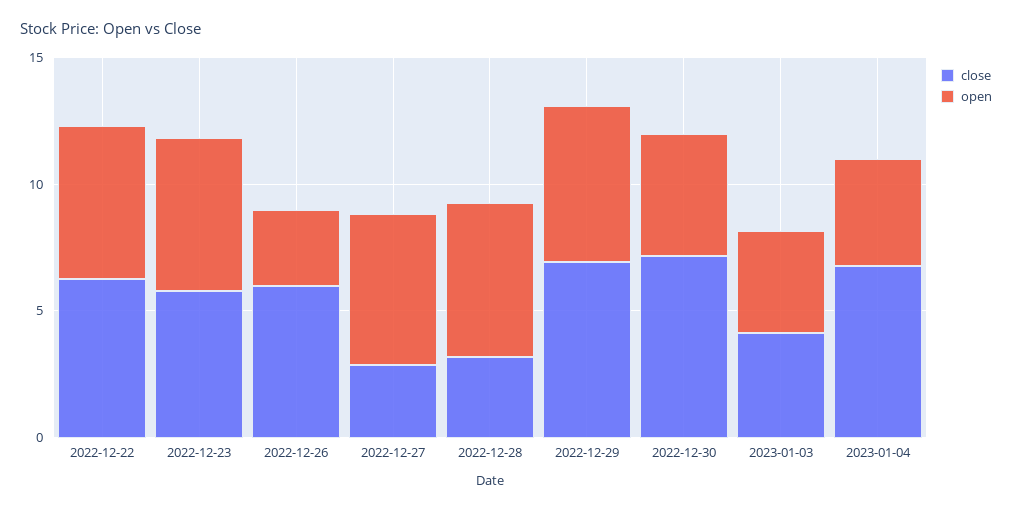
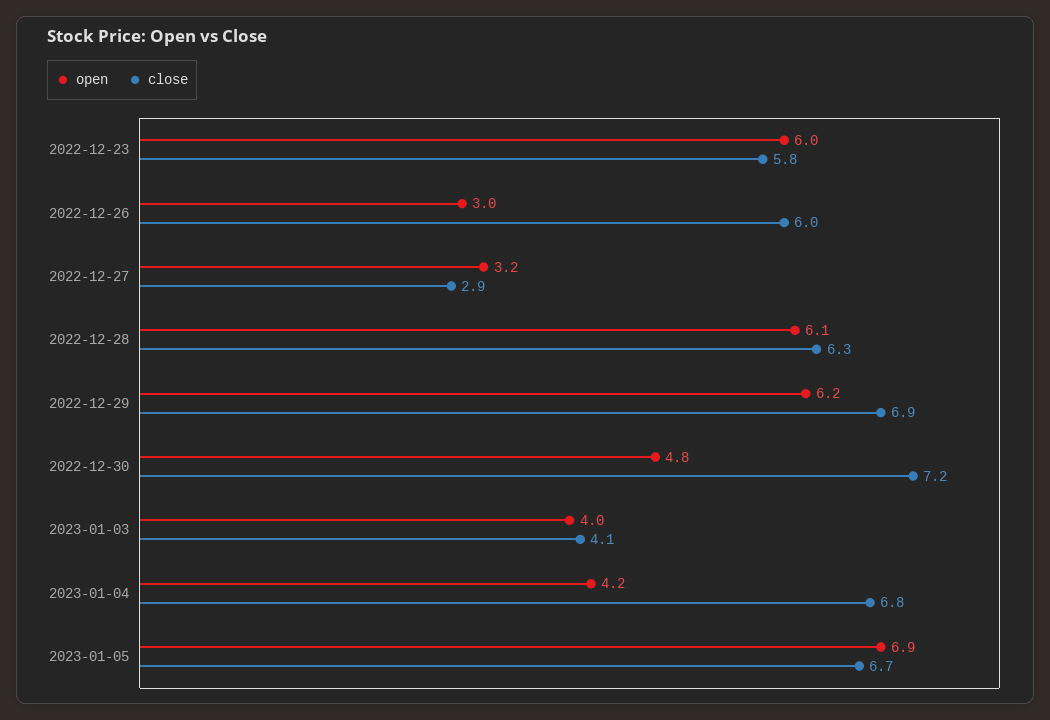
close, 2022-12-22: 6 -> none
open, 2022-12-22: 6 -> none
open, 2022-12-27: 6 -> 3.2
close, 2022-12-28: 3 -> 6.3
open, 2023-01-05: none -> 6.9
close, 2023-01-05: none -> 6.7

